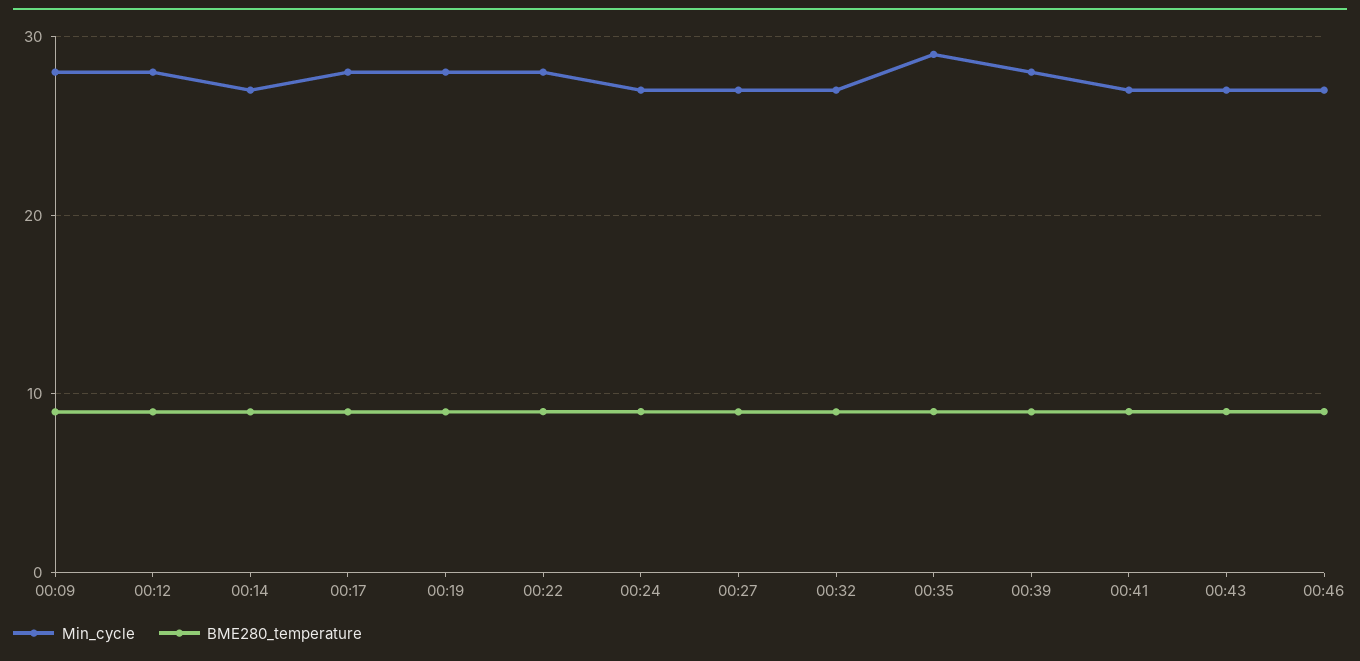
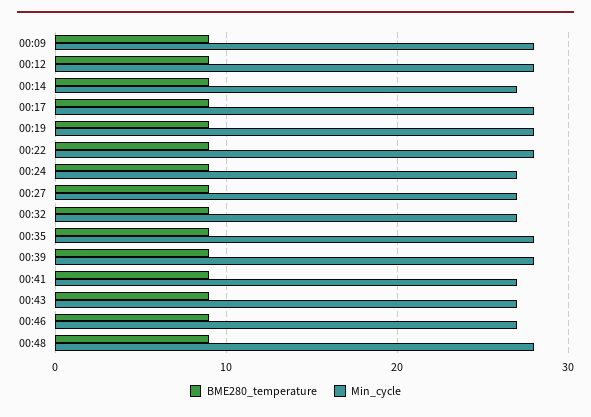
Min_cycle, 00:35: 29 -> 28
BME280_temperature, 00:48: none -> 9
Min_cycle, 00:48: none -> 28

